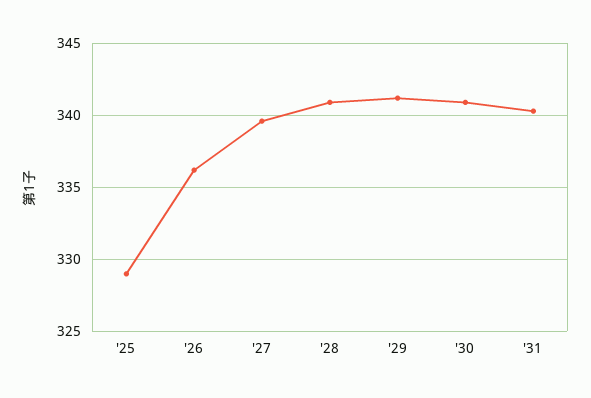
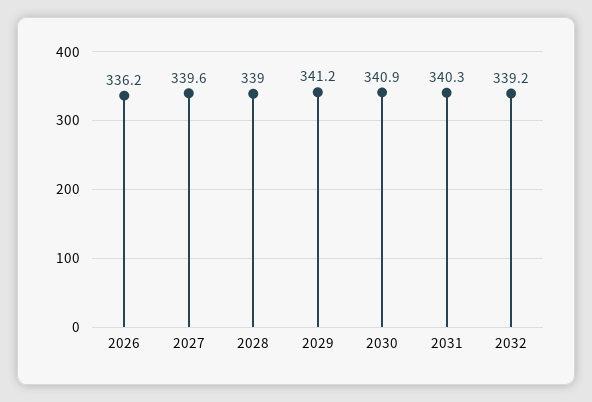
'25: 329 -> none
'28: 341 -> 339
2032: none -> 339.2

